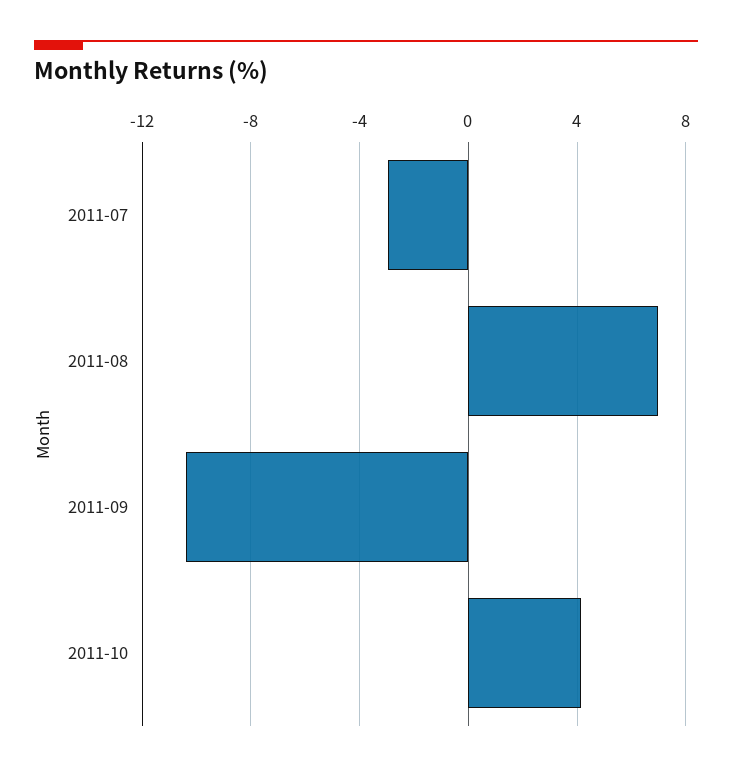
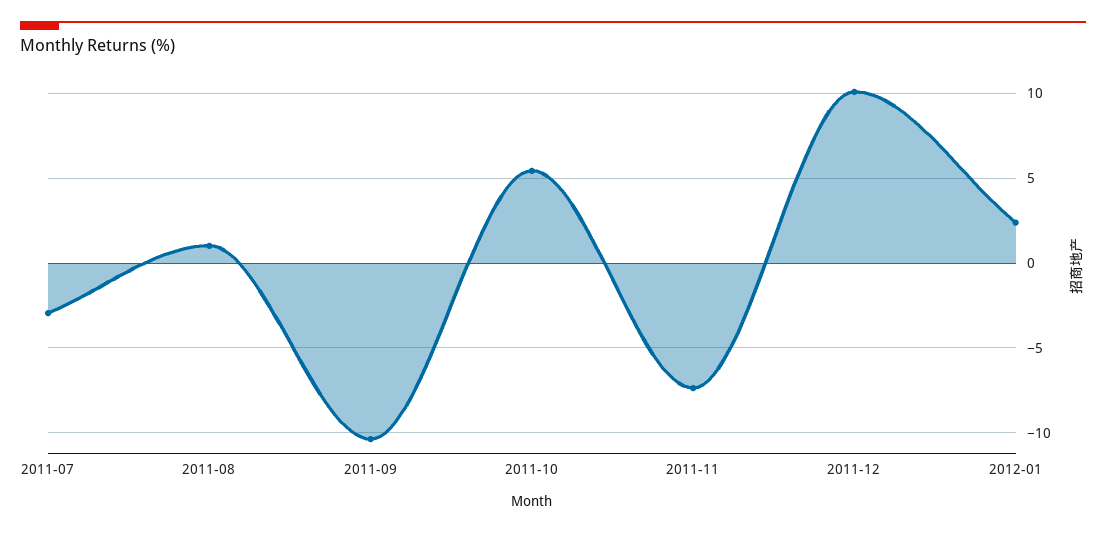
2011-08: 7 -> 1
2011-10: 4 -> 5.5
2011-11: none -> -7.5
2011-12: none -> 10
2012-01: none -> 2.5

